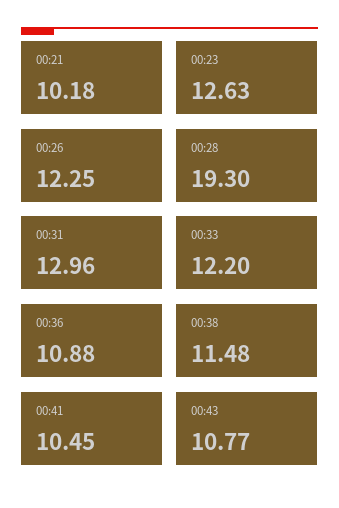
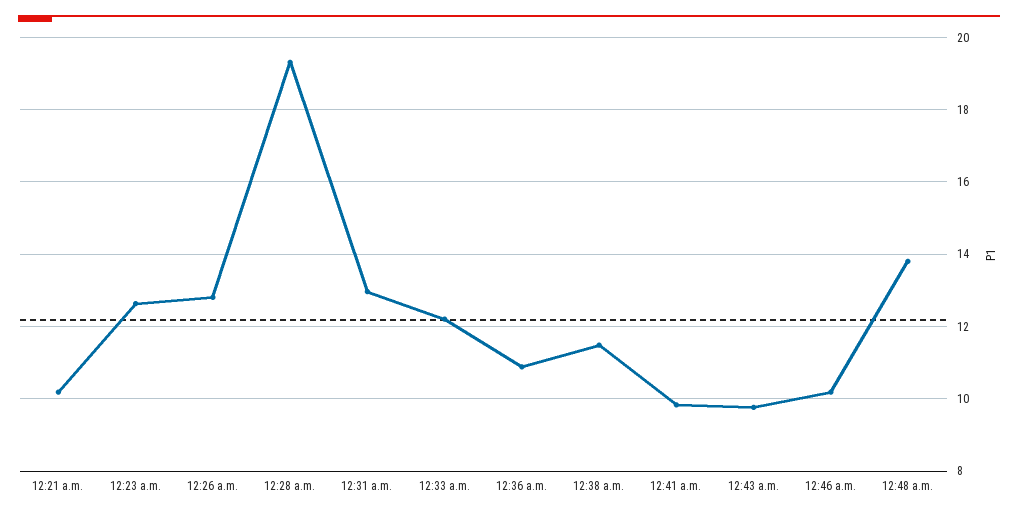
00:26: 12.25 -> 12.8
00:41: 10.45 -> 9.8
00:43: 10.77 -> 9.8
12:46 a.m.: none -> 10.2
12:48 a.m.: none -> 13.8

